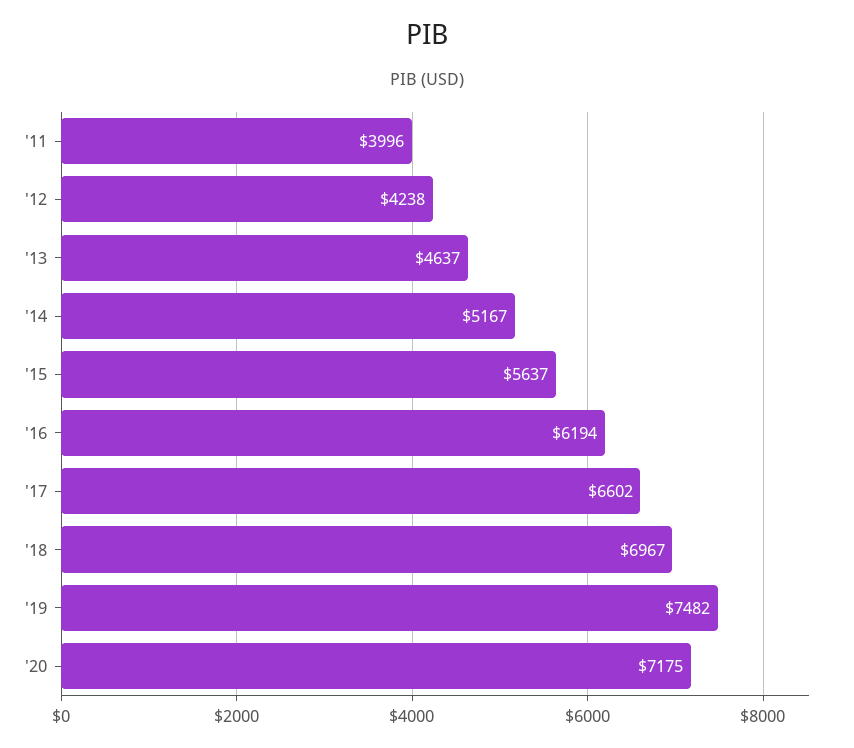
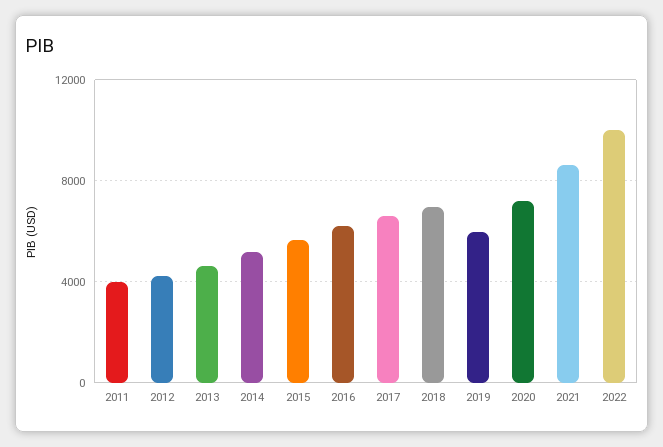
'19: 7482 -> 6000
2021: none -> 8500
2022: none -> 10000

